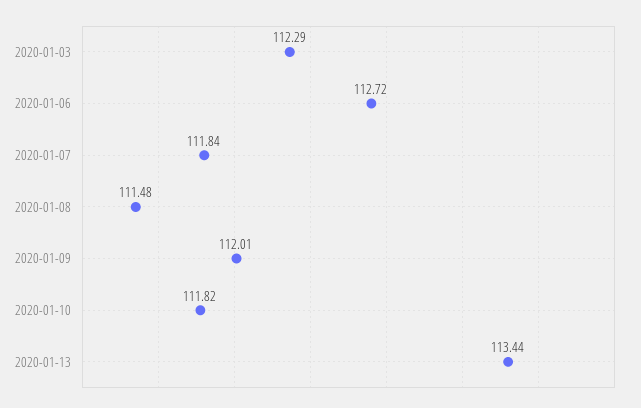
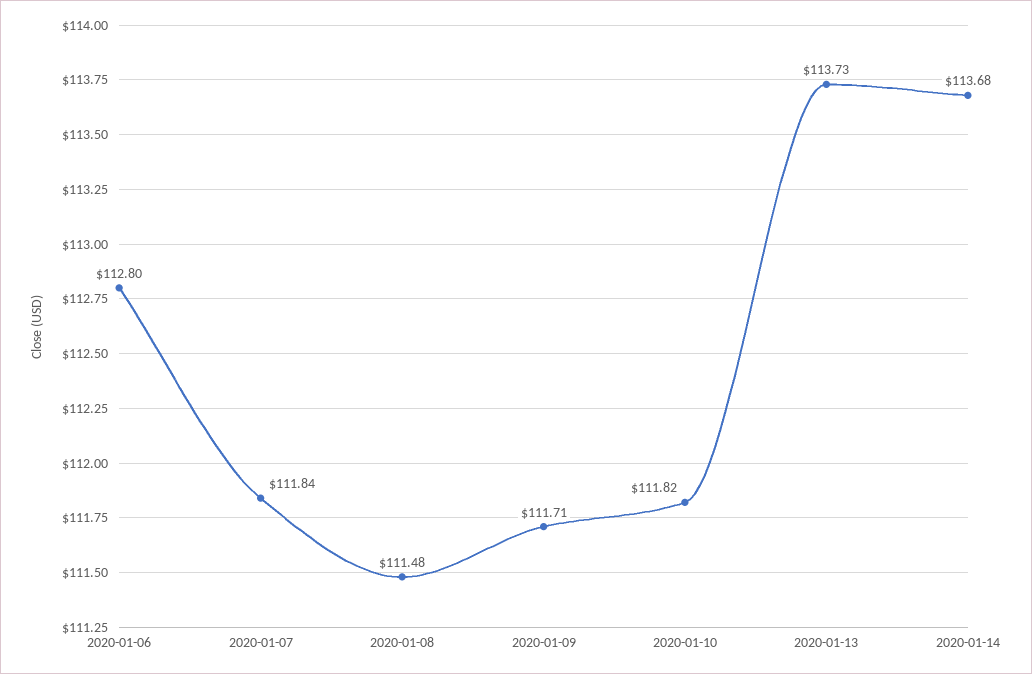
2020-01-03: 112.29 -> none
2020-01-06: 112.72 -> 112.8
2020-01-09: 112.01 -> 111.71
2020-01-13: 113.44 -> 113.73
2020-01-14: none -> 113.68

